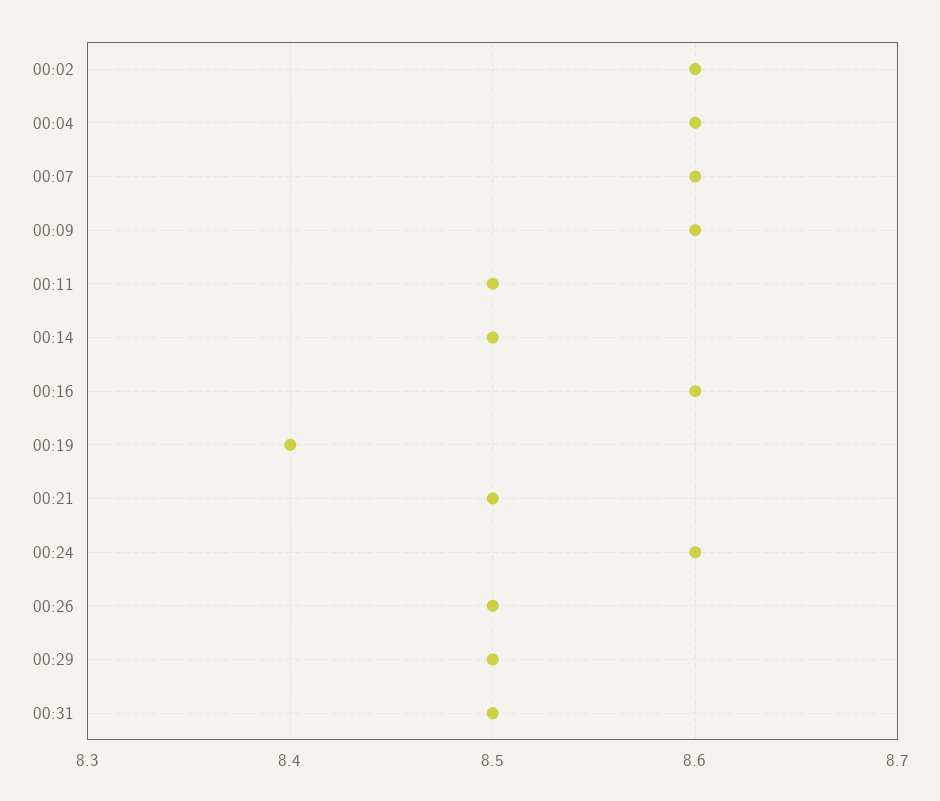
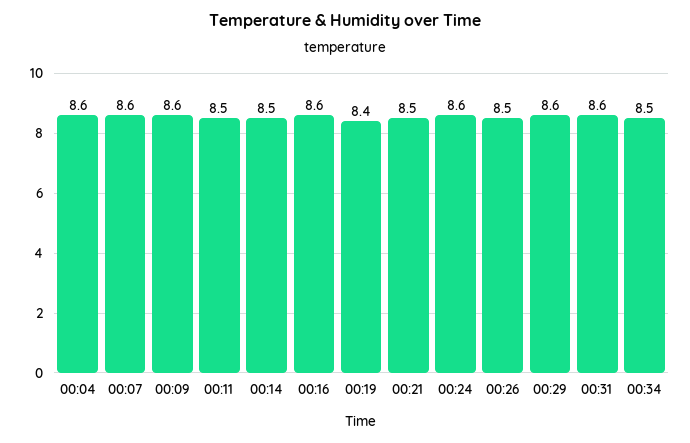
00:02: 8.6 -> none
00:29: 8.5 -> 8.6
00:31: 8.5 -> 8.6
00:34: none -> 8.5

